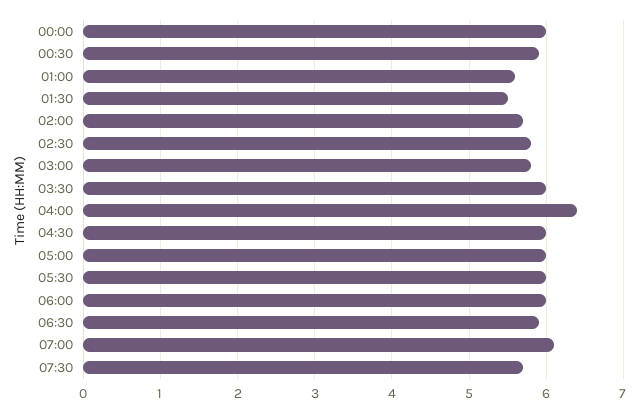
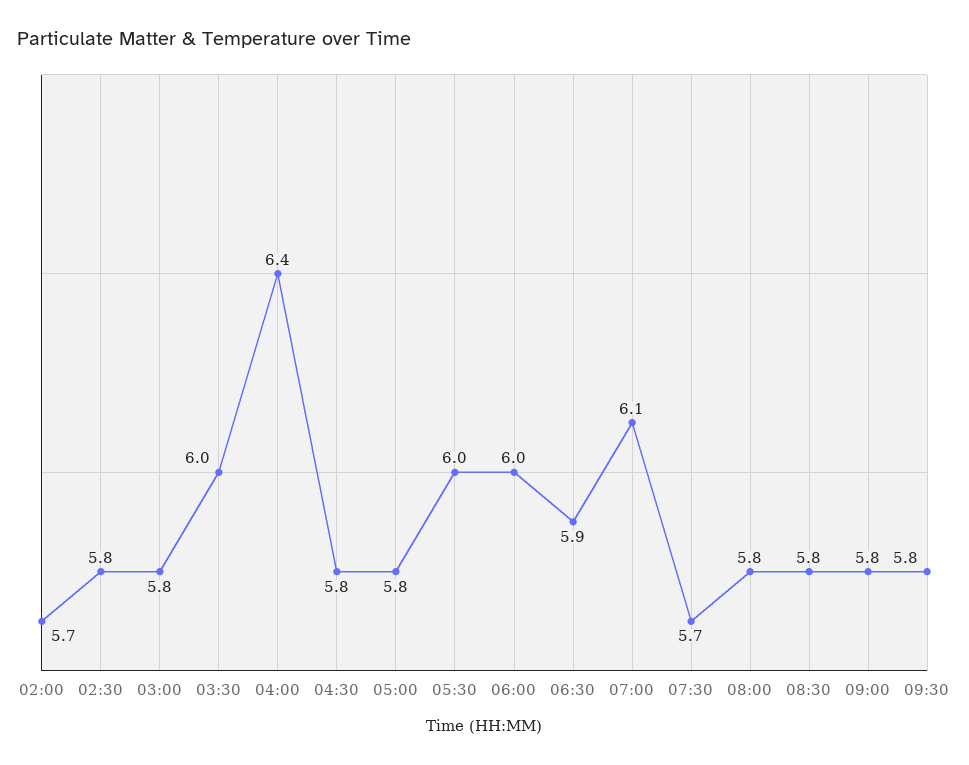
00:00: 6 -> none
00:30: 5.9 -> none
01:00: 5.6 -> none
01:30: 5.5 -> none
04:30: 6 -> 5.8
05:00: 6 -> 5.8
08:00: none -> 5.8
08:30: none -> 5.8
09:00: none -> 5.8
09:30: none -> 5.8

